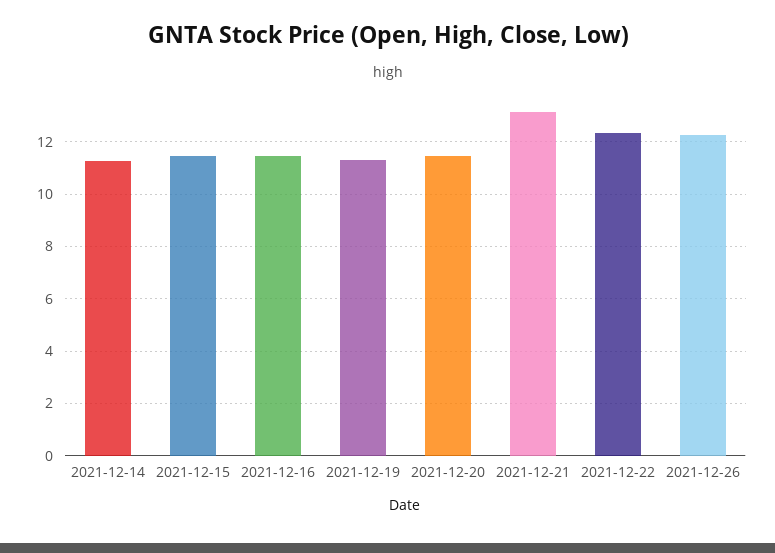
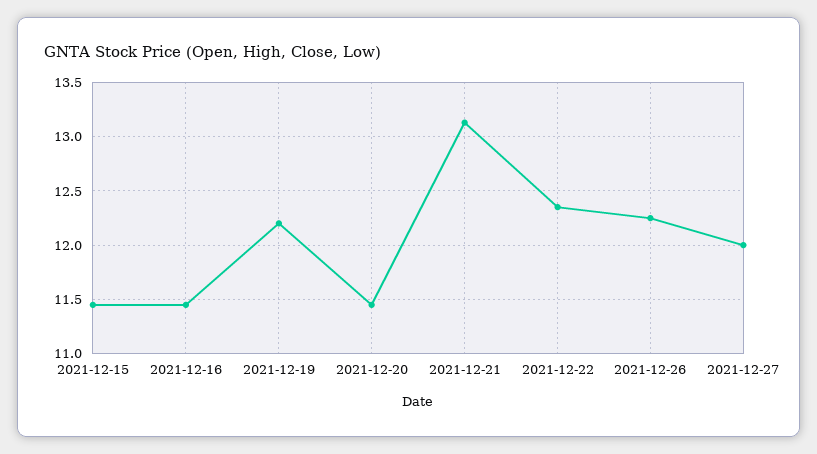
2021-12-14: 11.25 -> none
2021-12-19: 11.25 -> 12.2
2021-12-27: none -> 12

